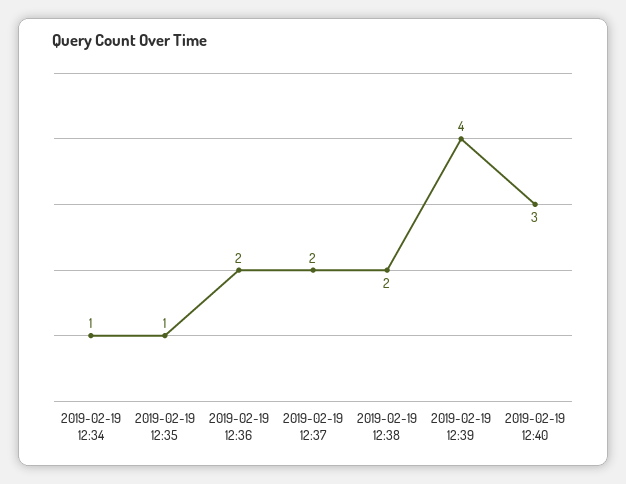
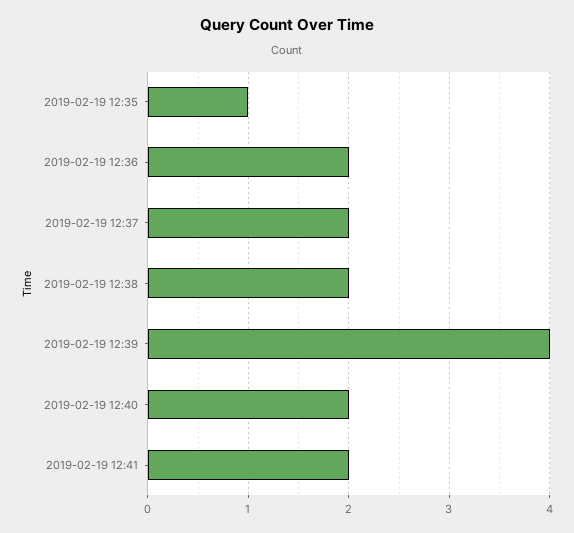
2019-02-19 12:34: 1 -> none
2019-02-19 12:40: 3 -> 2
2019-02-19 12:41: none -> 2

